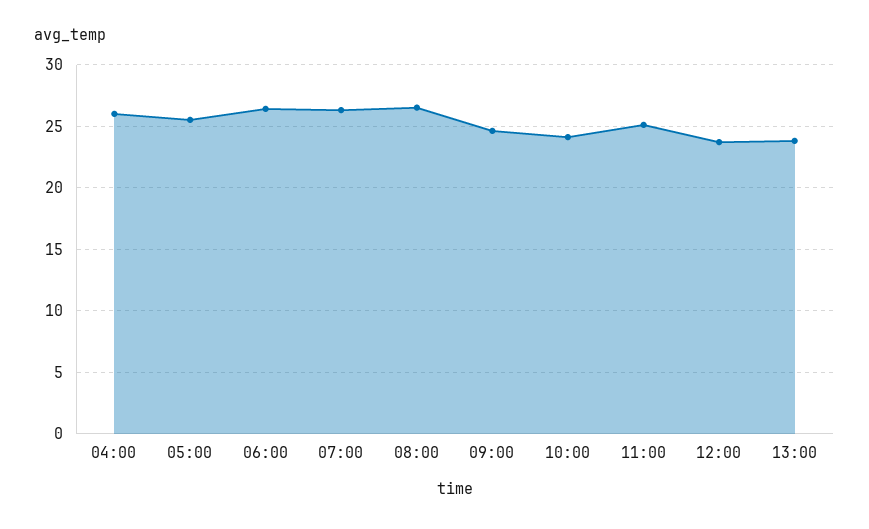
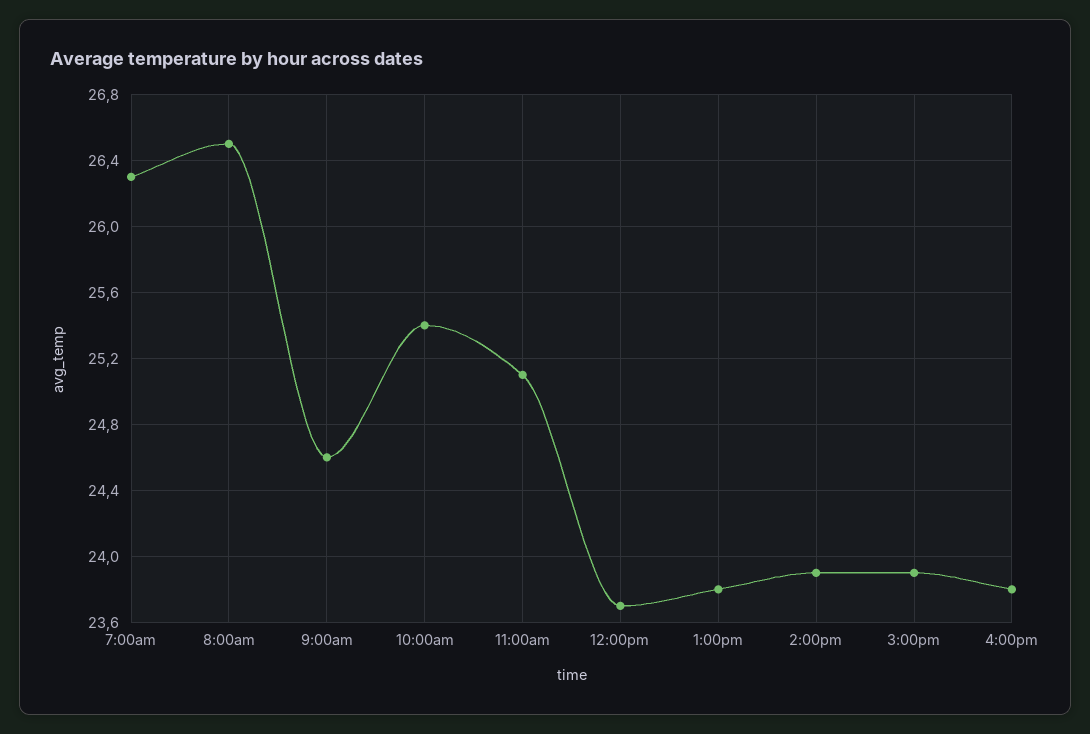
04:00: 26 -> none
05:00: 25.5 -> none
06:00: 26.5 -> none
10:00: 24 -> 25.4
2:00pm: none -> 23.9
3:00pm: none -> 23.9
4:00pm: none -> 23.8

